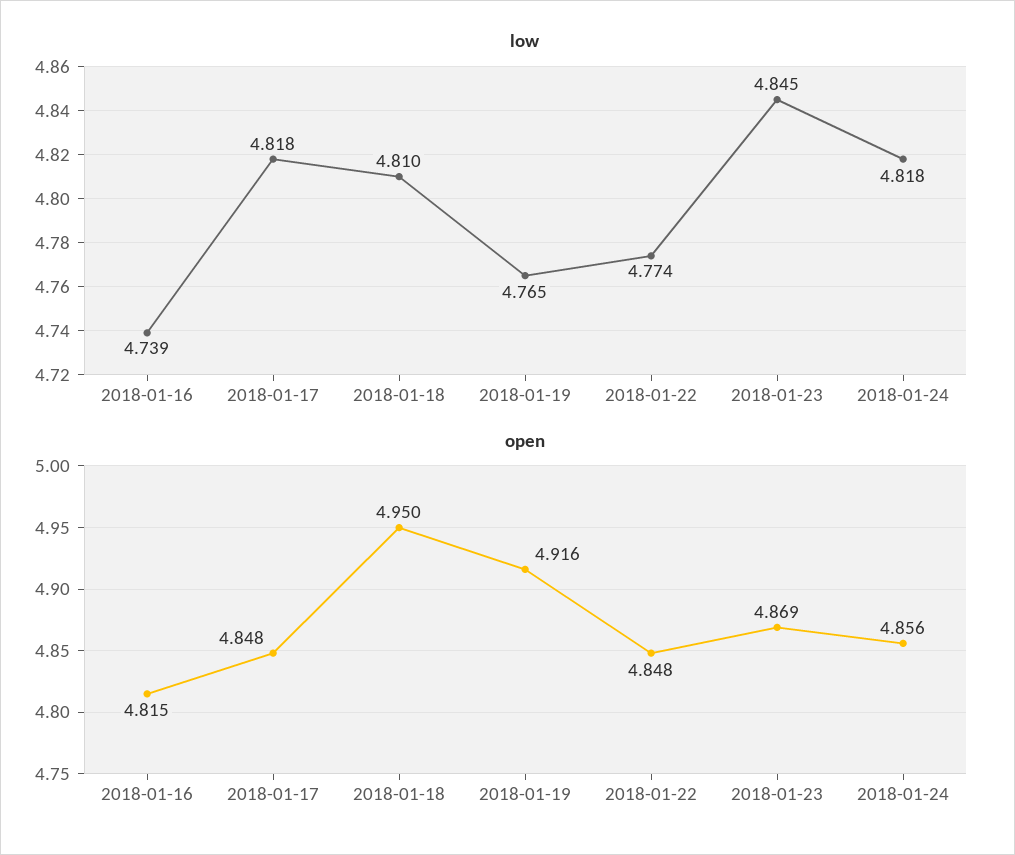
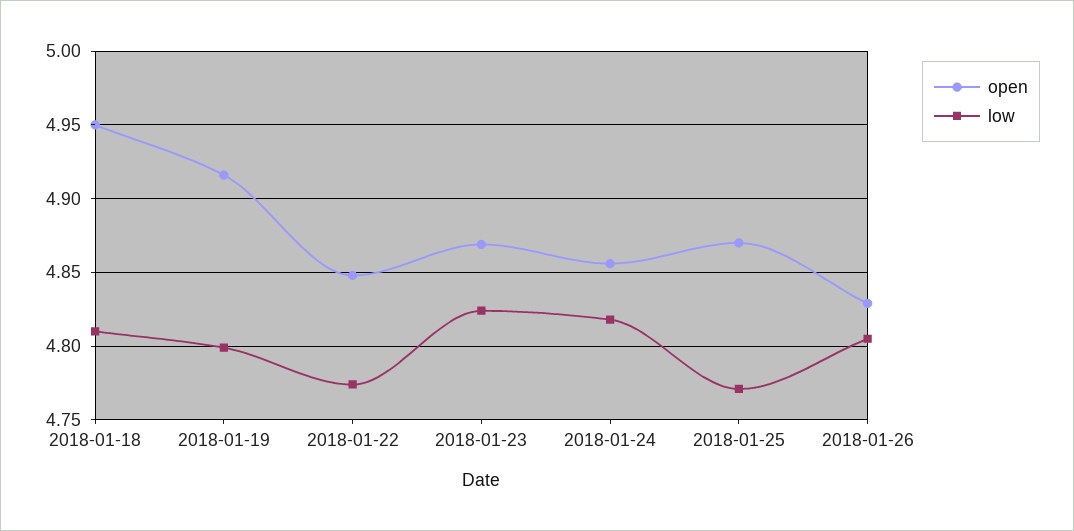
low, 2018-01-16: 4.739 -> none
low, 2018-01-17: 4.818 -> none
low, 2018-01-19: 4.765 -> 4.8
low, 2018-01-23: 4.845 -> 4.825
open, 2018-01-16: 4.815 -> none
open, 2018-01-17: 4.848 -> none
open, 2018-01-25: none -> 4.87
low, 2018-01-25: none -> 4.77
open, 2018-01-26: none -> 4.83
low, 2018-01-26: none -> 4.805

